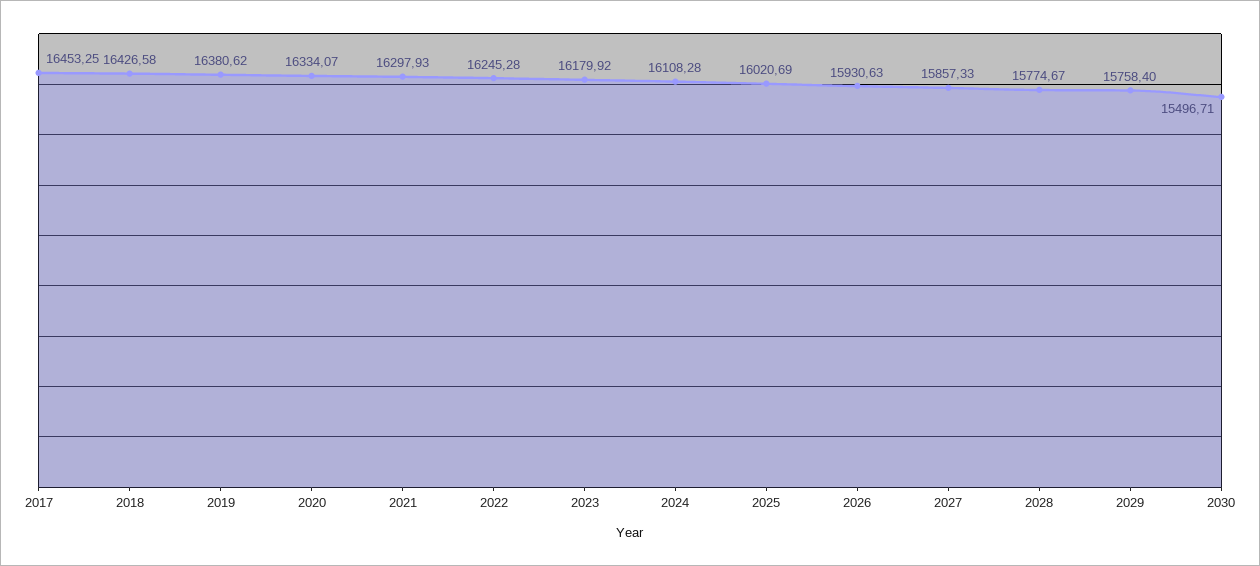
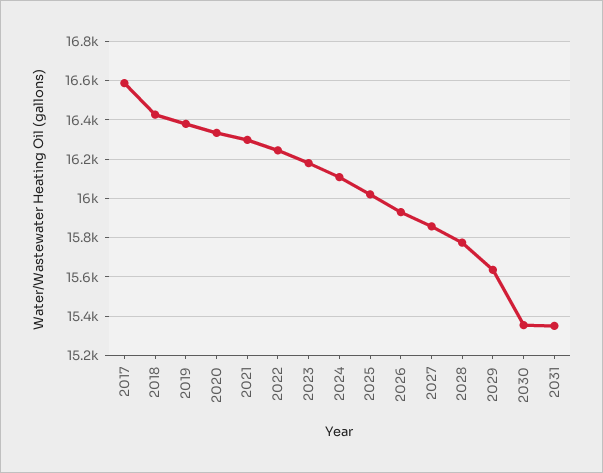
2017: 16453.25 -> 16600
2029: 15758.4 -> 15650
2030: 15496.71 -> 15350
2031: none -> 15350

